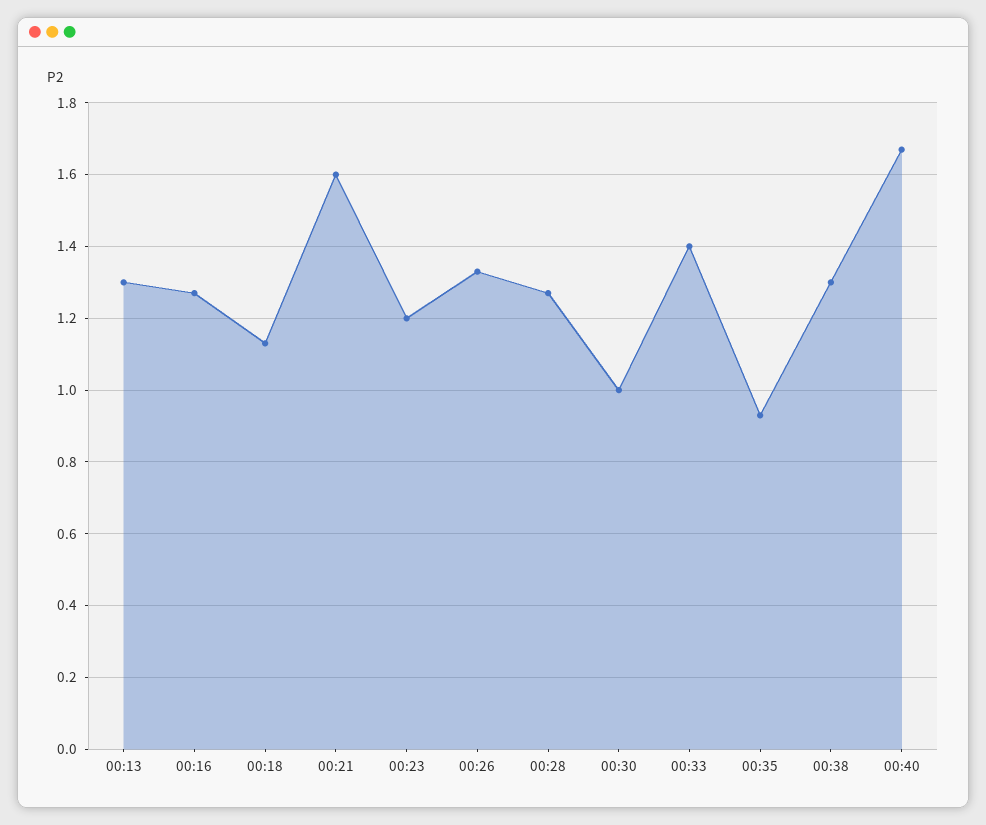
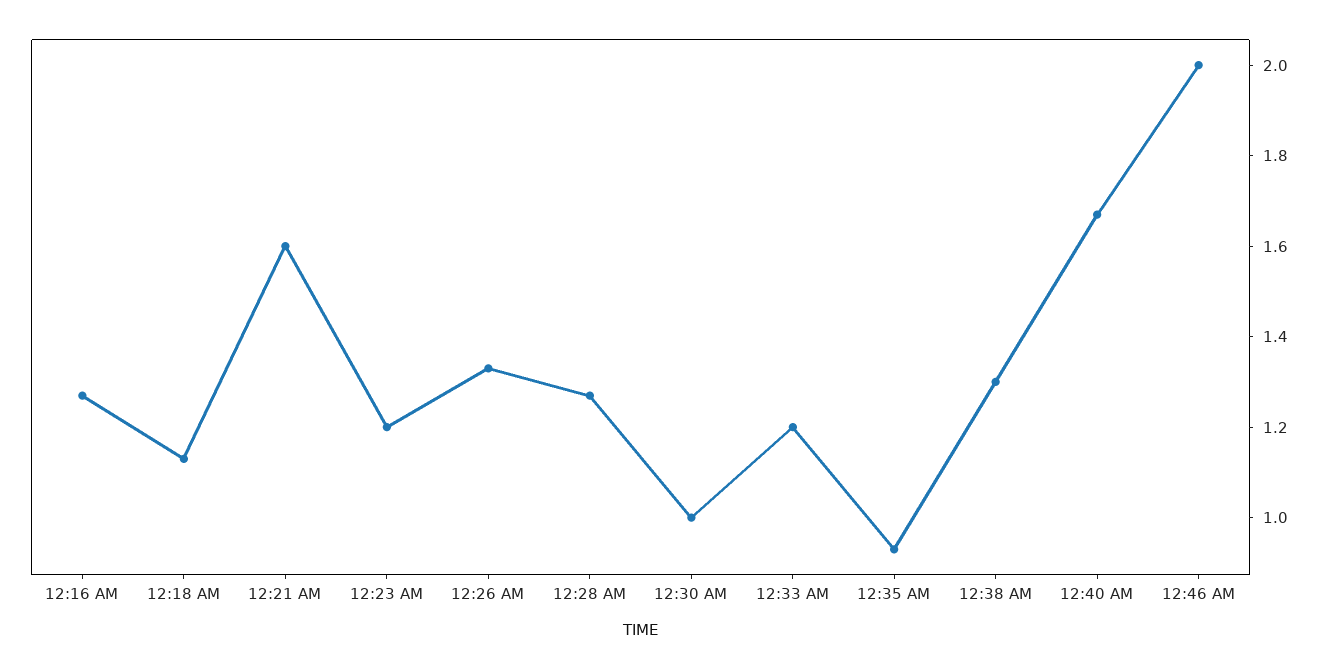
00:13: 1.3 -> none
00:33: 1.4 -> 1.2
12:46 AM: none -> 2

